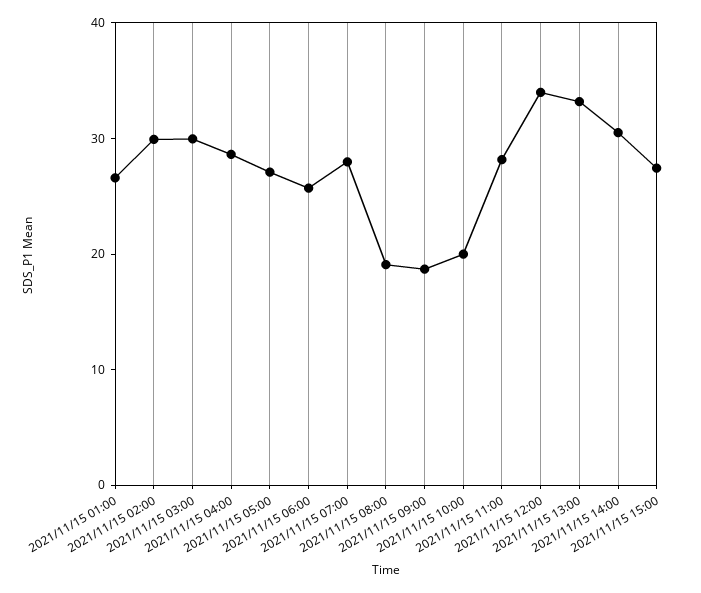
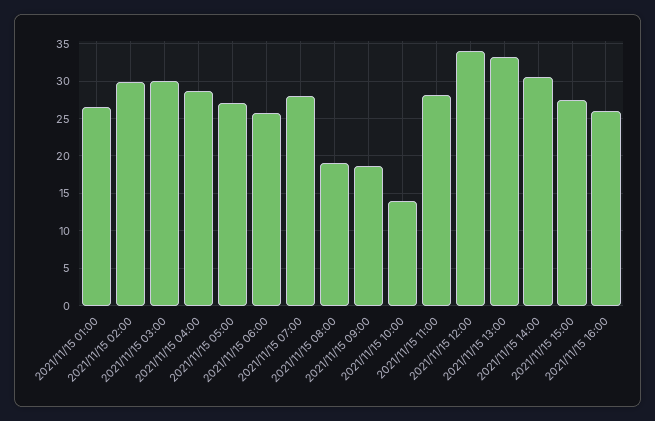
2021/11/15 10:00: 20 -> 14
2021/11/15 16:00: none -> 26

